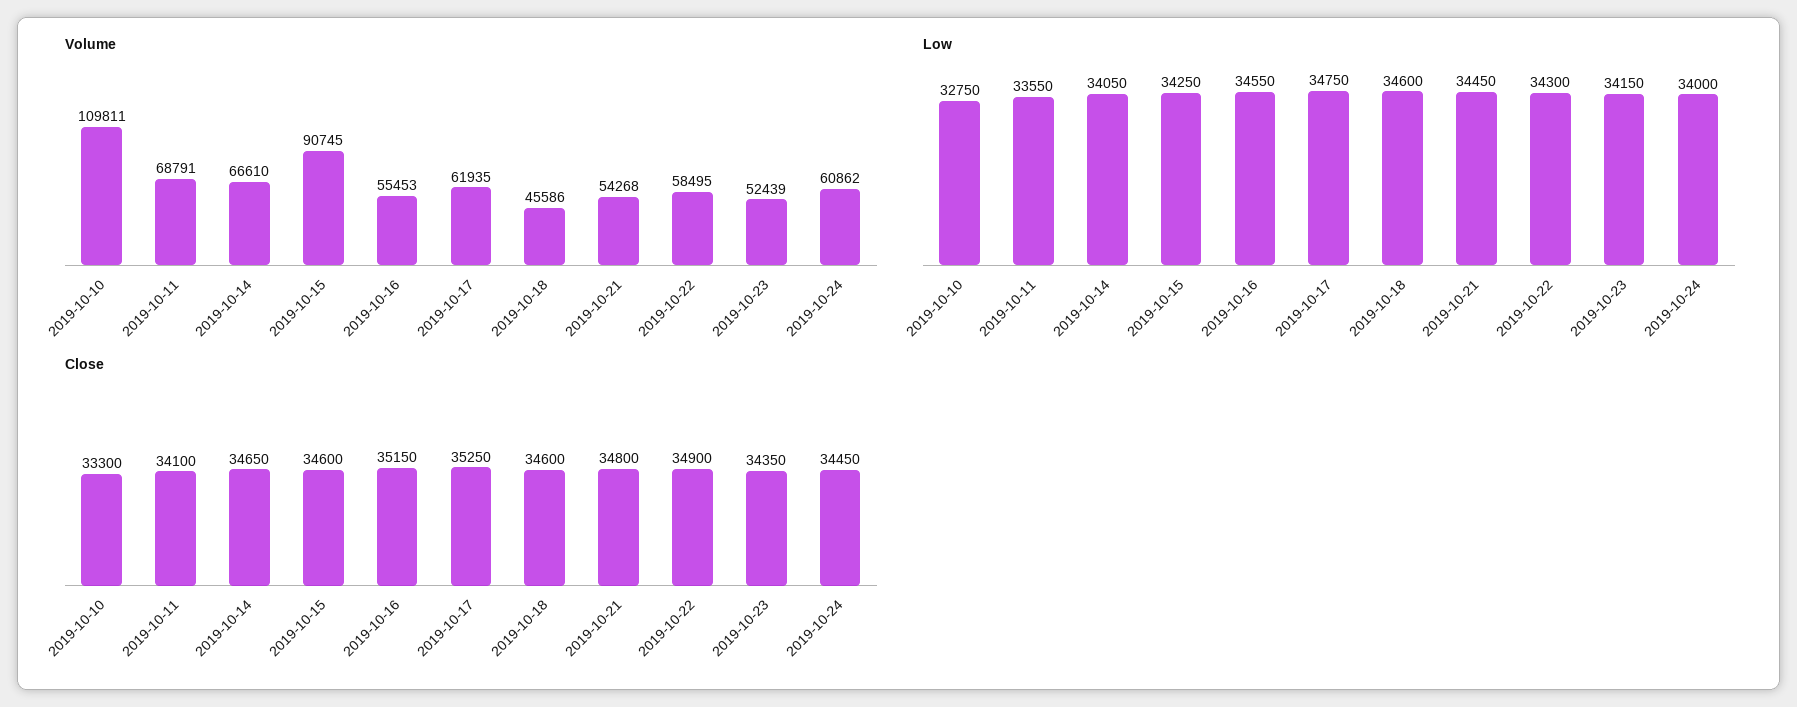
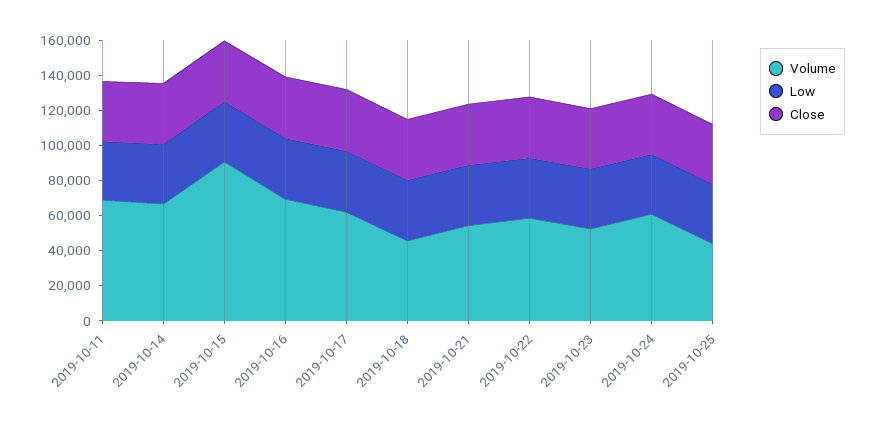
Volume, 2019-10-10: 109811 -> none
Volume, 2019-10-16: 55453 -> 70000
Low, 2019-10-10: 32750 -> none
Close, 2019-10-10: 33300 -> none
Volume, 2019-10-25: none -> 45000
Low, 2019-10-25: none -> 35000
Close, 2019-10-25: none -> 35000

